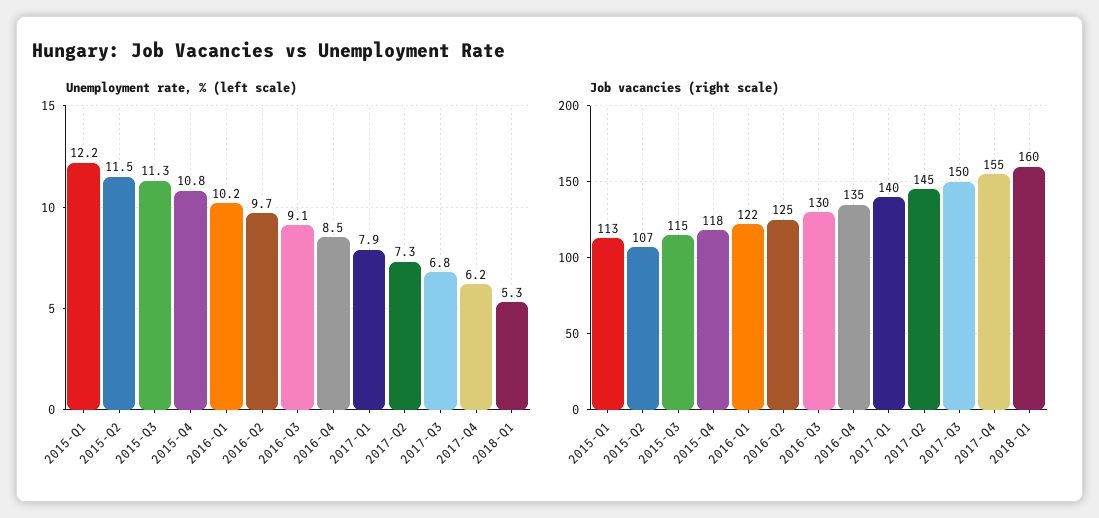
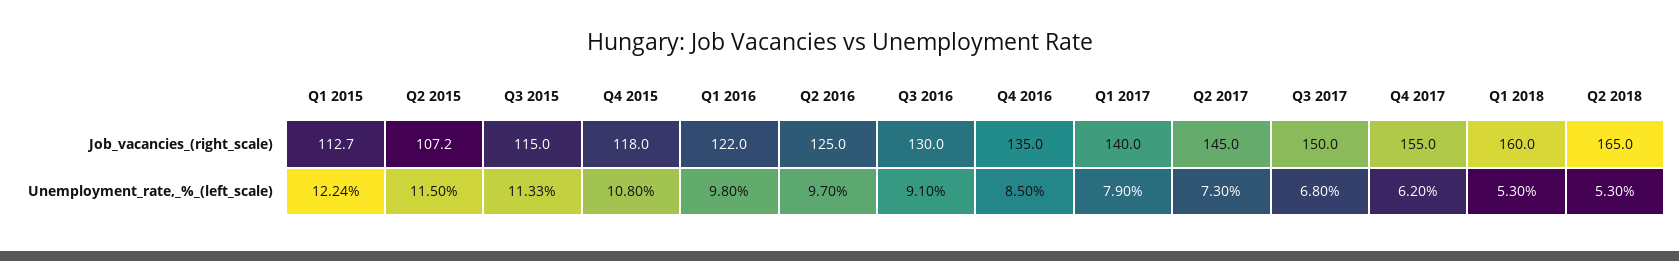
Unemployment rate, % (left scale), 2016-Q1: 10.2 -> 9.8
Job vacancies (right scale), Q2 2018: none -> 165
Unemployment rate, % (left scale), Q2 2018: none -> 5.3

